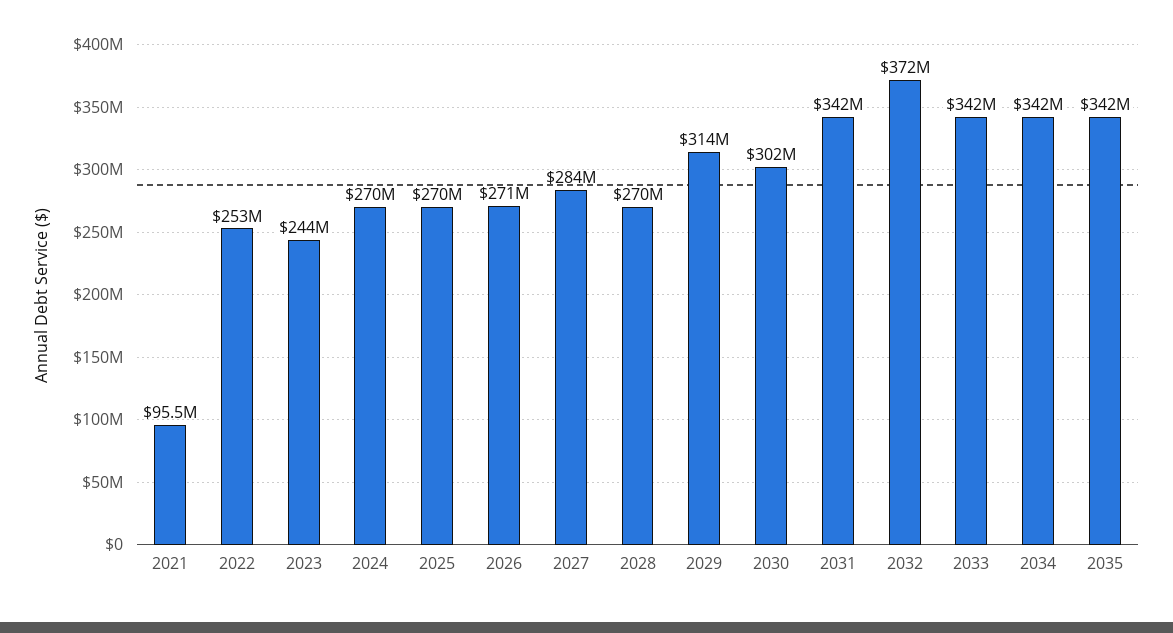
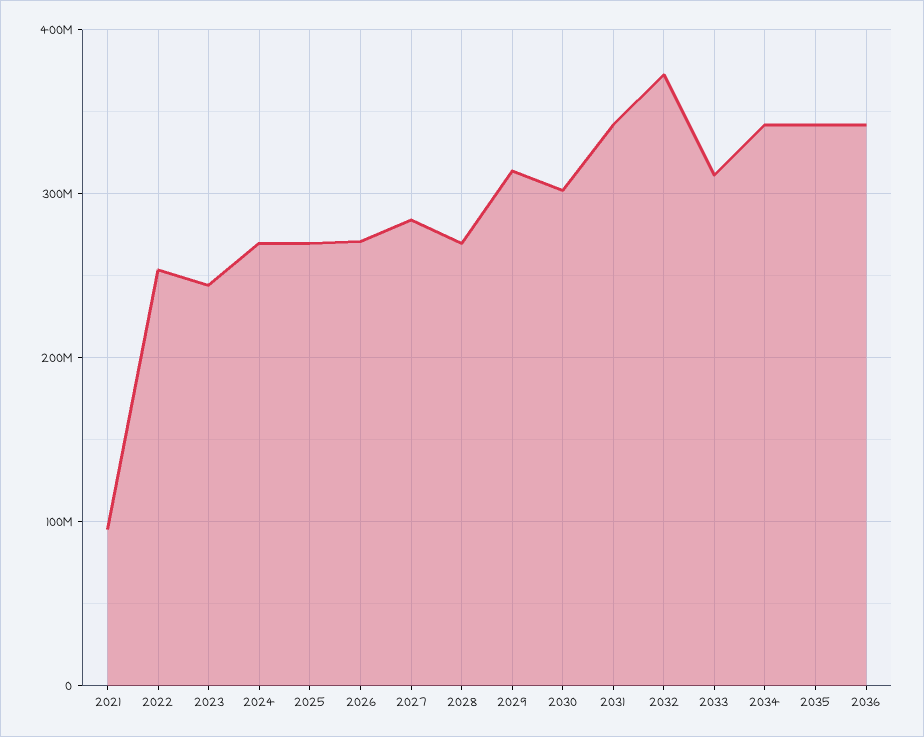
2033: 342000000 -> 310000000
2036: none -> 340000000

